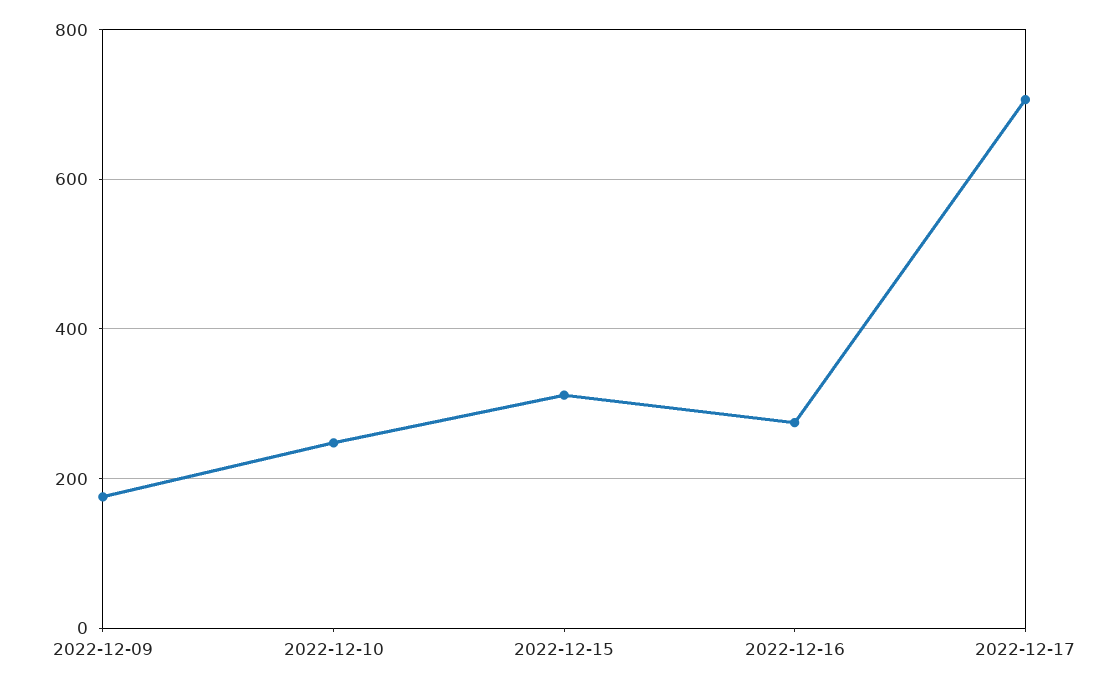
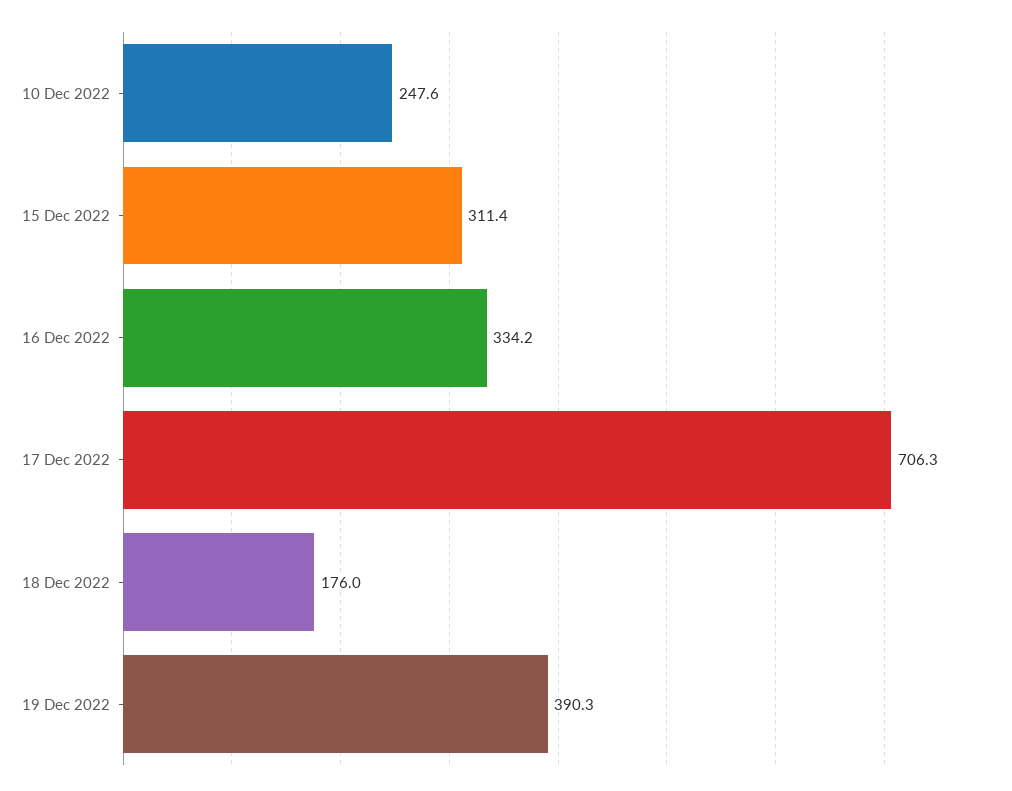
2022-12-09: 180 -> none
2022-12-16: 280 -> 334.2
18 Dec 2022: none -> 176
19 Dec 2022: none -> 390.3

